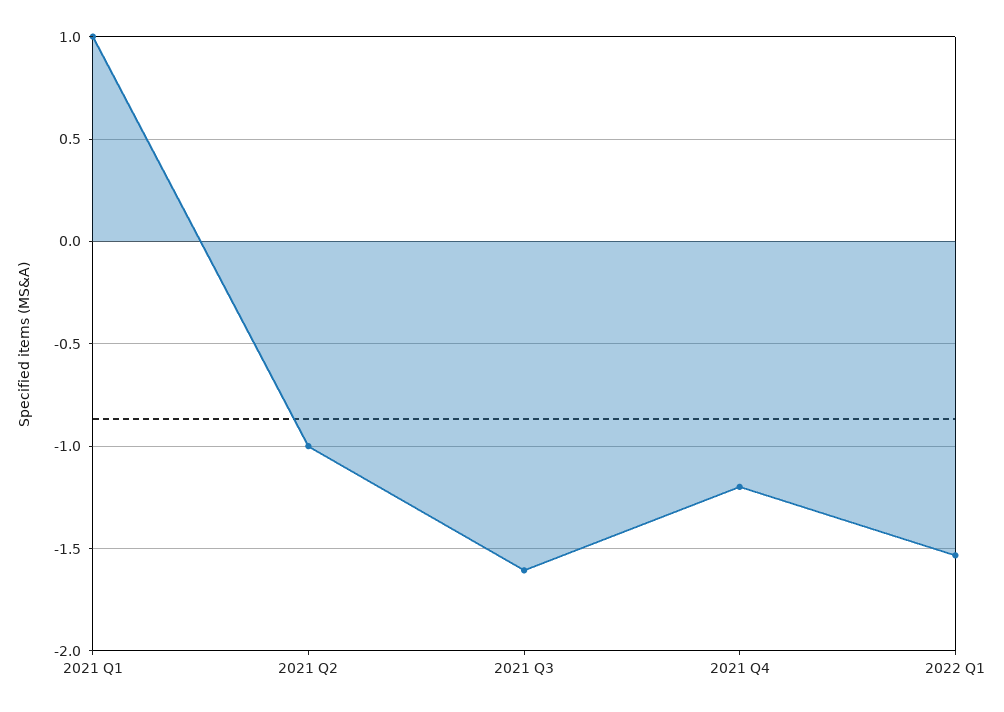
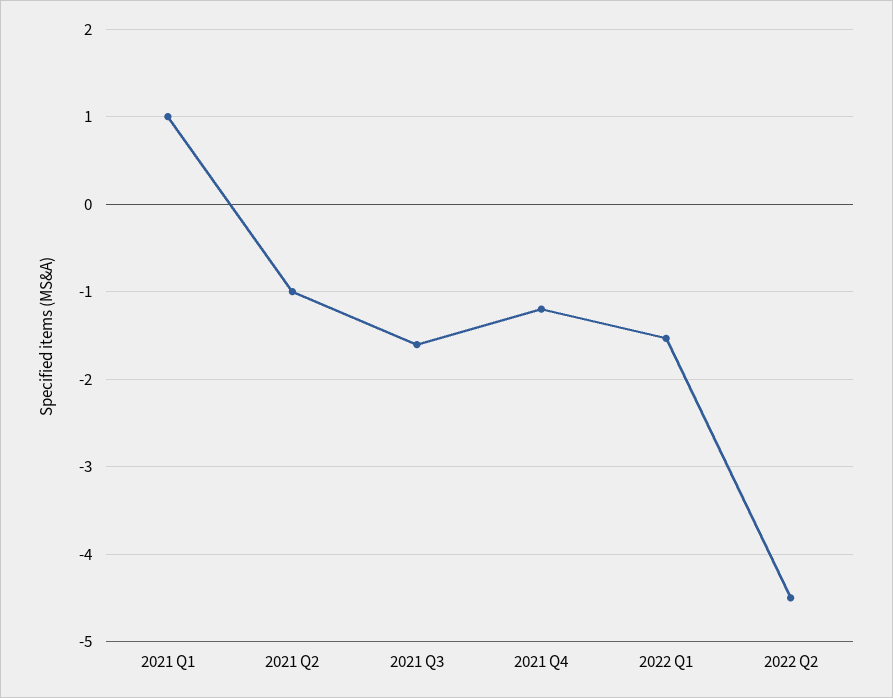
2022 Q2: none -> -4.5

